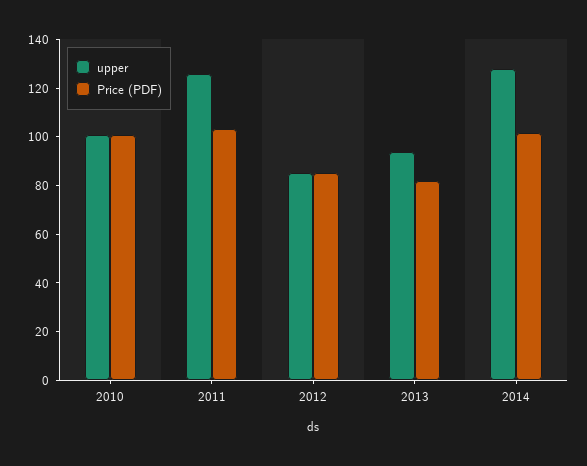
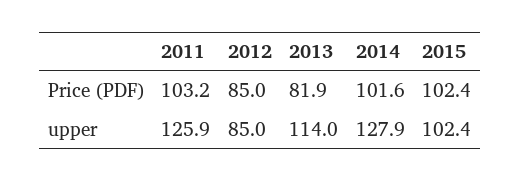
upper, 2010: 100 -> none
Price (PDF), 2010: 100 -> none
upper, 2013: 95 -> 114
Price (PDF), 2015: none -> 102.4
upper, 2015: none -> 102.4

